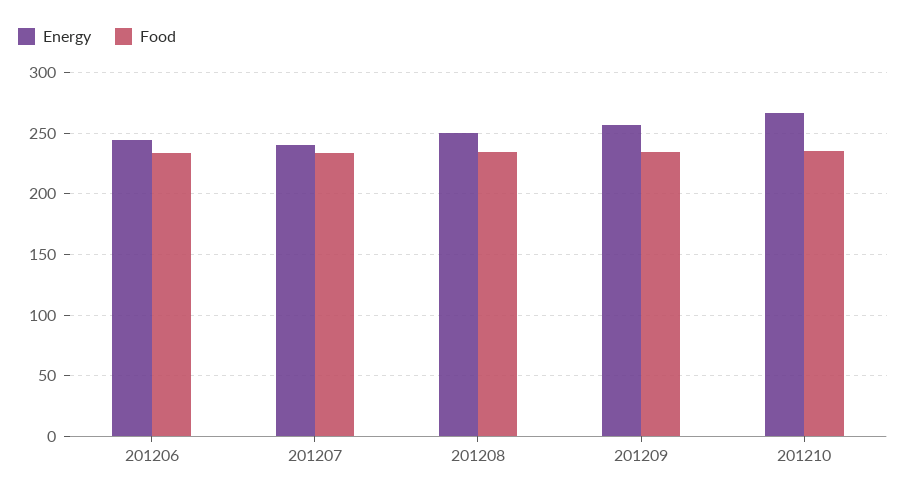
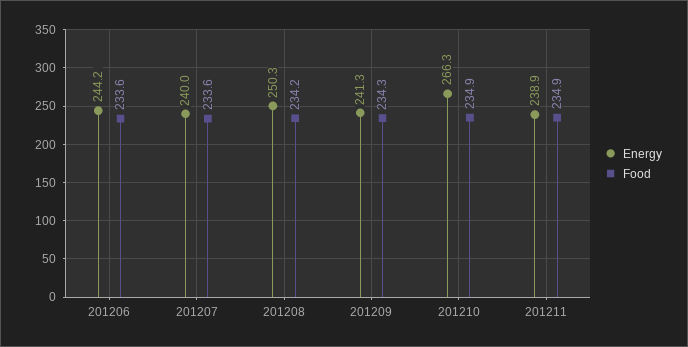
Energy, 201209: 255 -> 241.3
Energy, 201211: none -> 238.9
Food, 201211: none -> 234.9

